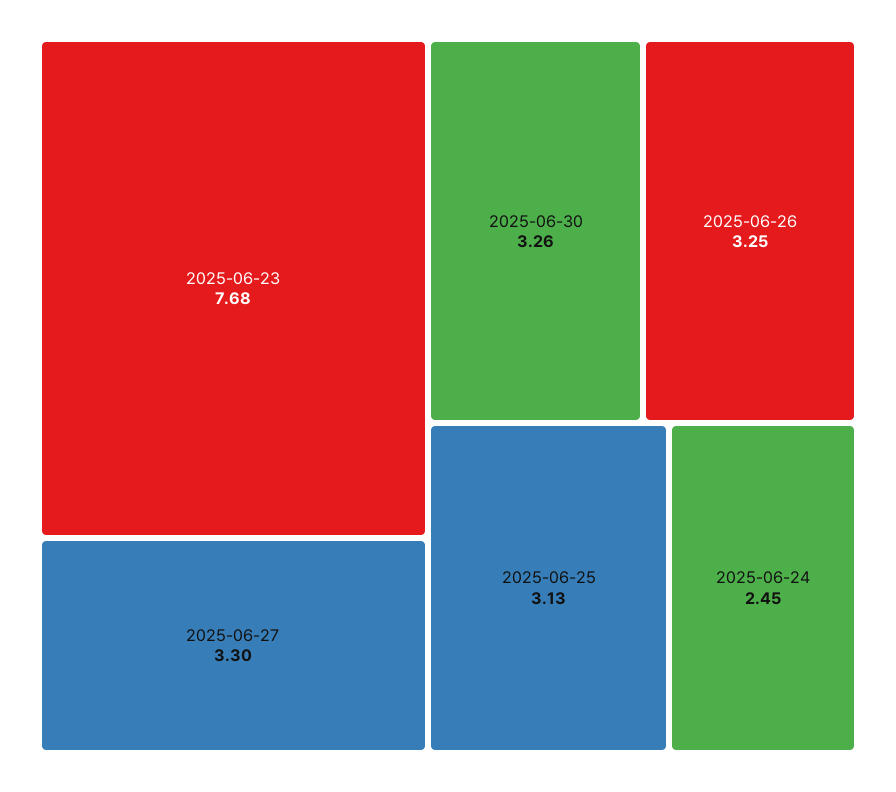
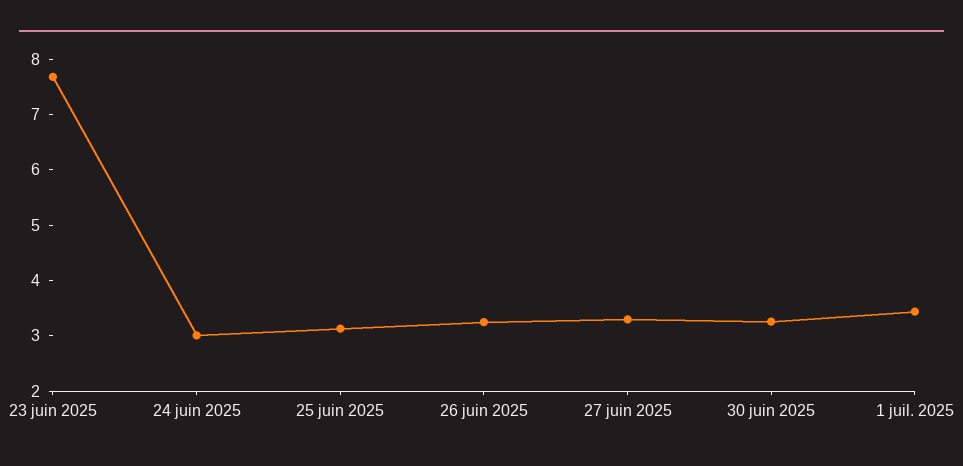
2025-06-24: 2.45 -> 3
1 juil. 2025: none -> 3.4

